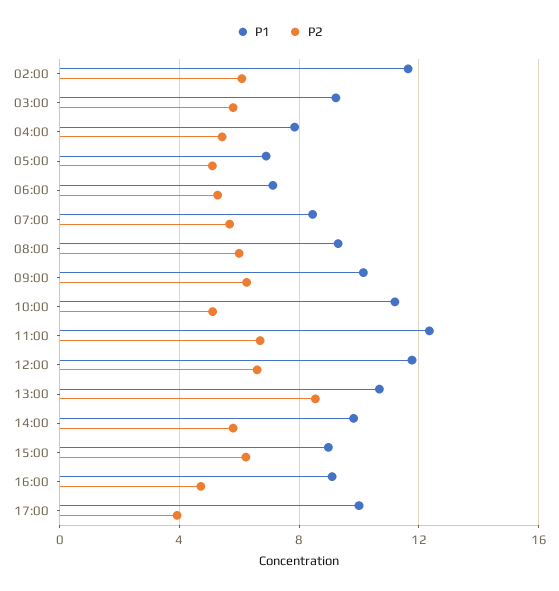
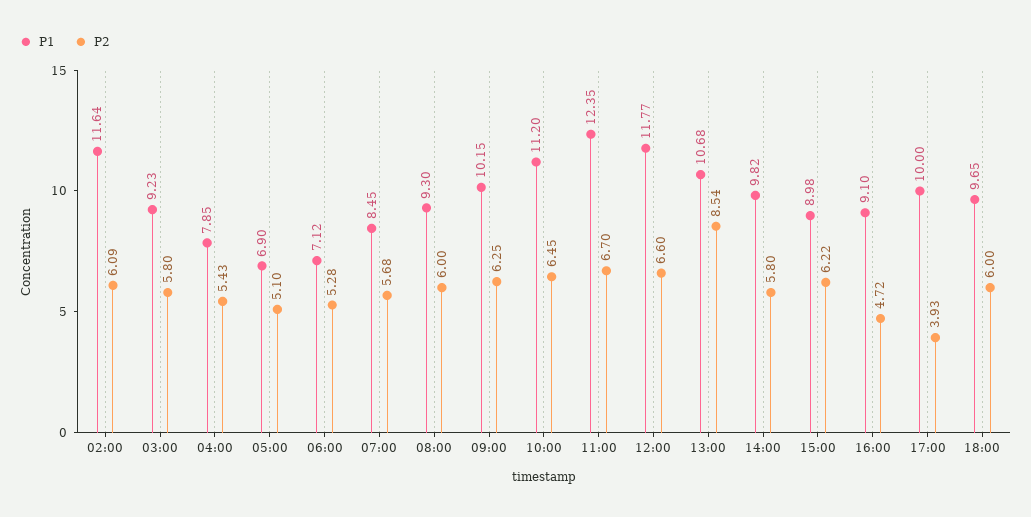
P2, 10:00: 5 -> 6.45
P1, 18:00: none -> 9.65
P2, 18:00: none -> 6

